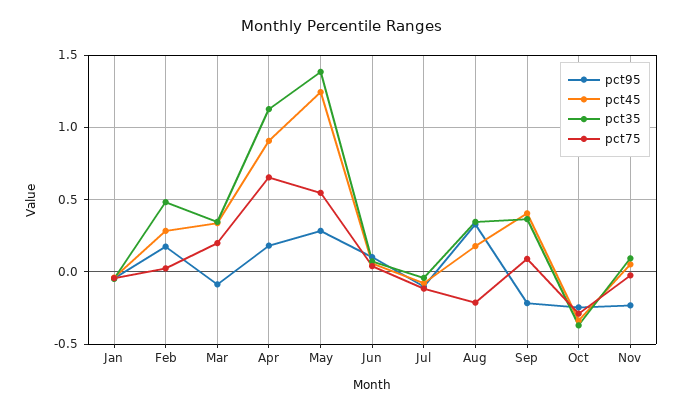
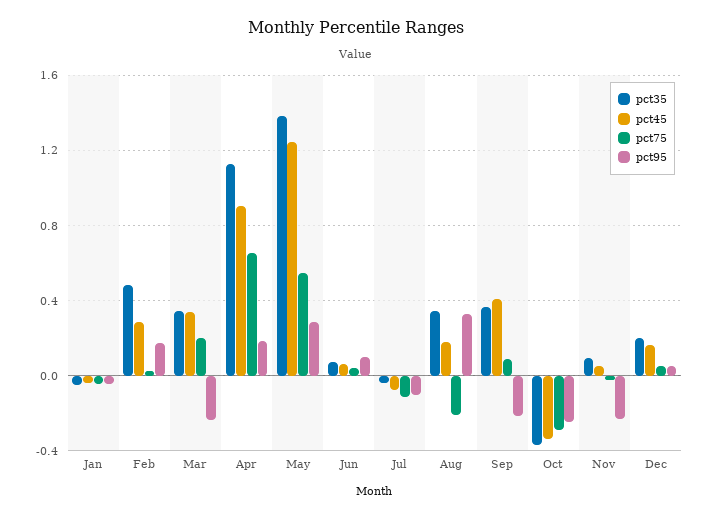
pct95, Mar: -0.1 -> -0.25
pct35, Dec: none -> 0.2
pct45, Dec: none -> 0.15
pct75, Dec: none -> 0.05
pct95, Dec: none -> 0.05

